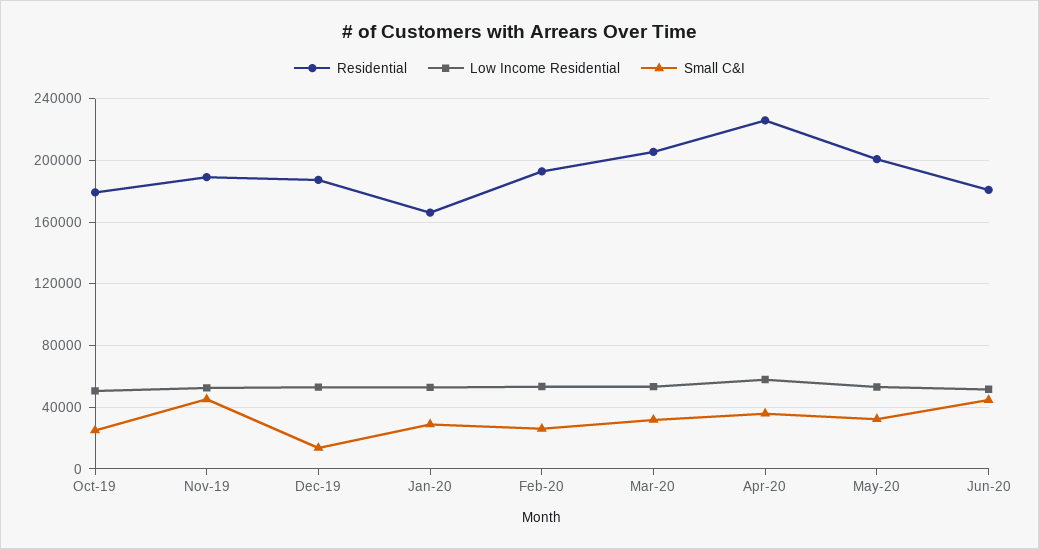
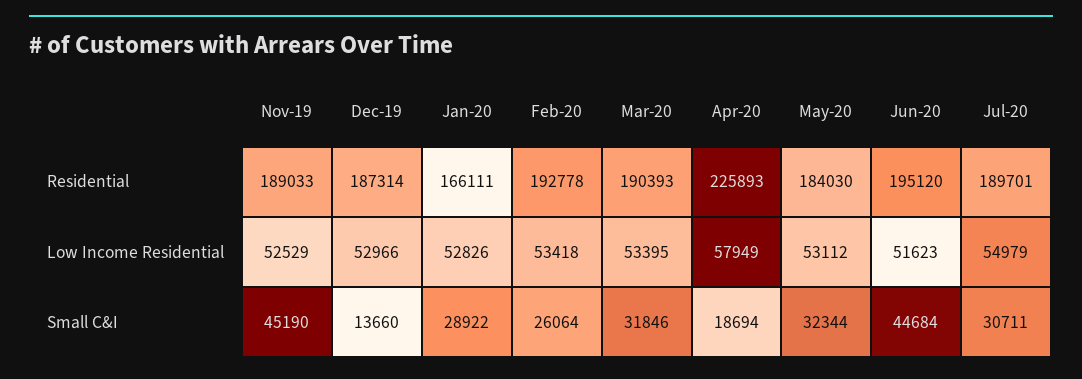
Residential, Oct-19: 180000 -> none
Low Income Residential, Oct-19: 50000 -> none
Small C&I, Oct-19: 25000 -> none
Residential, Mar-20: 205000 -> 190393
Small C&I, Apr-20: 35000 -> 18694
Residential, May-20: 200000 -> 184030
Residential, Jun-20: 180000 -> 195120
Residential, Jul-20: none -> 189701
Low Income Residential, Jul-20: none -> 54979
Small C&I, Jul-20: none -> 30711

